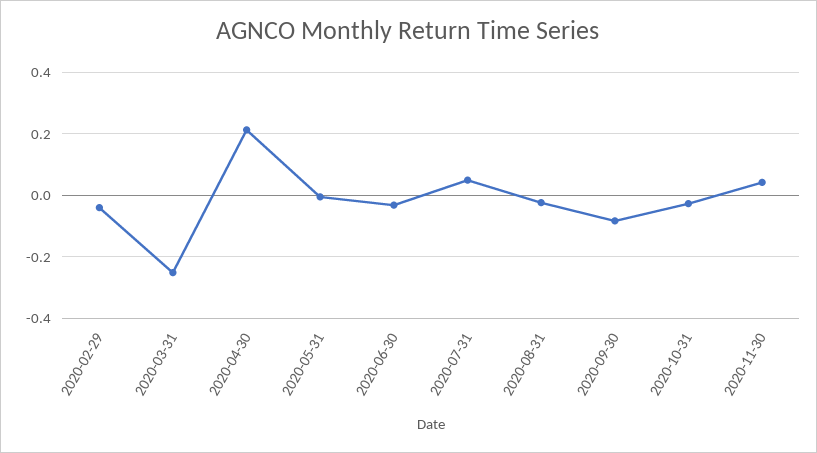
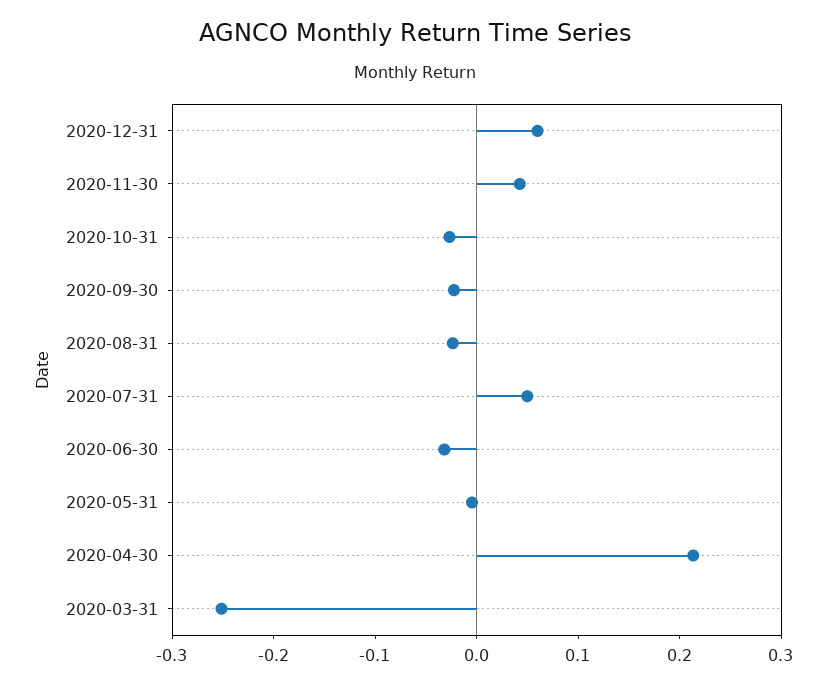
2020-02-29: -0.04 -> none
2020-09-30: -0.08 -> -0.02
2020-12-31: none -> 0.06

